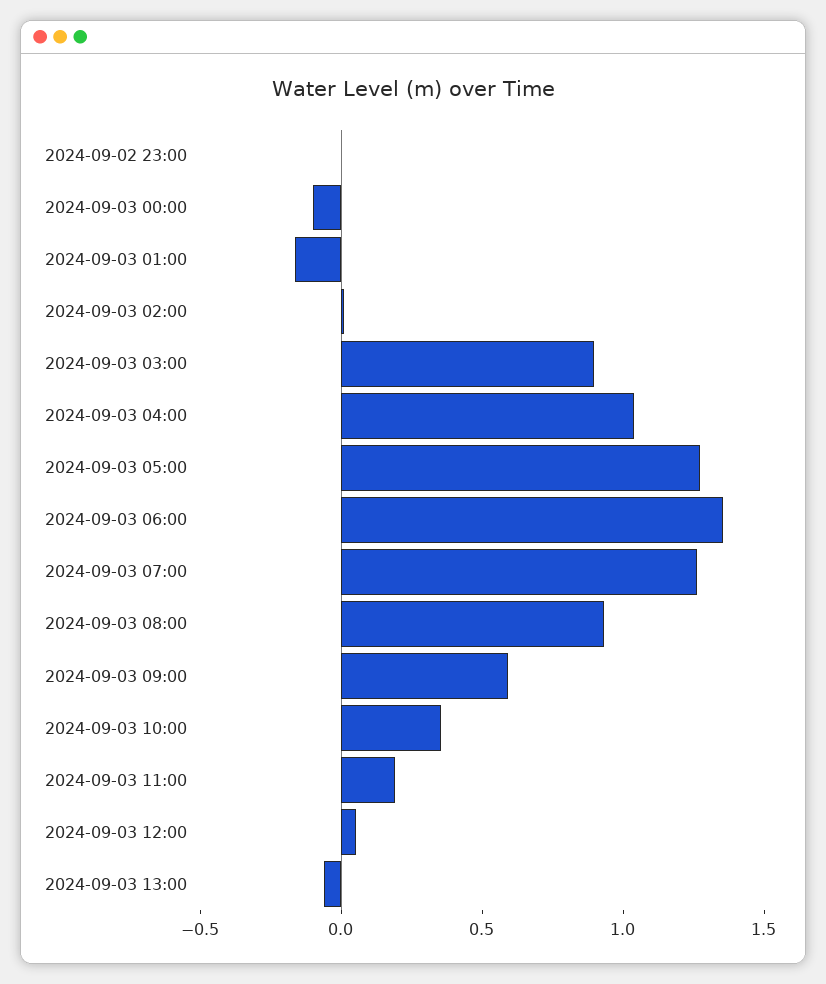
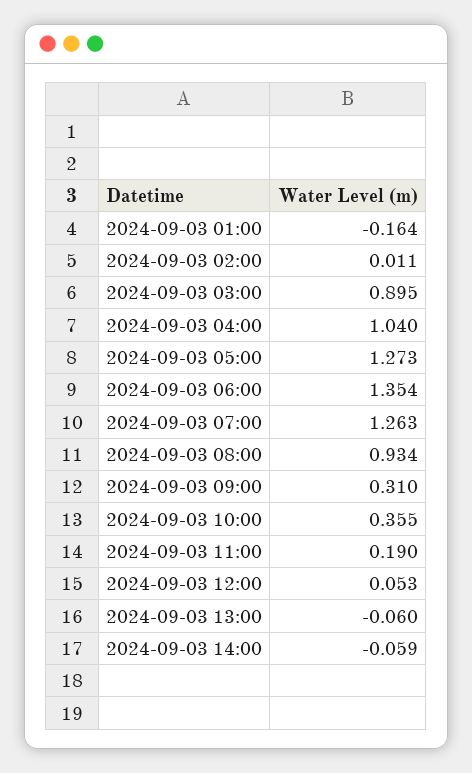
2024-09-02 23:00: 0 -> none
2024-09-03 00:00: -0.1 -> none
2024-09-03 09:00: 0.6 -> 0.31
2024-09-03 14:00: none -> -0.059

